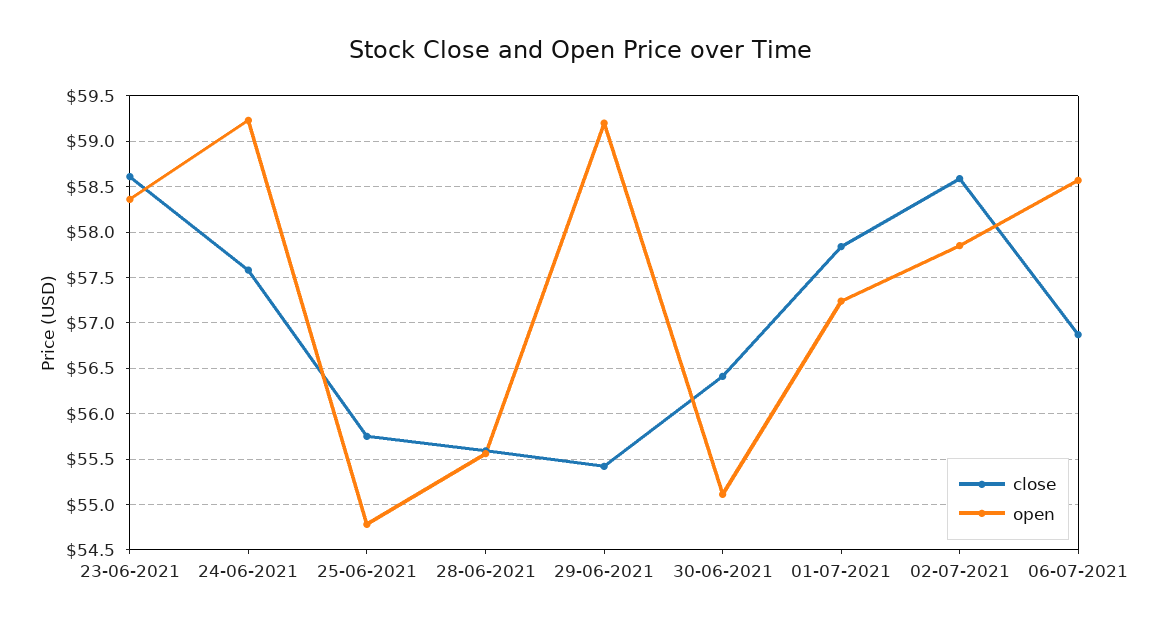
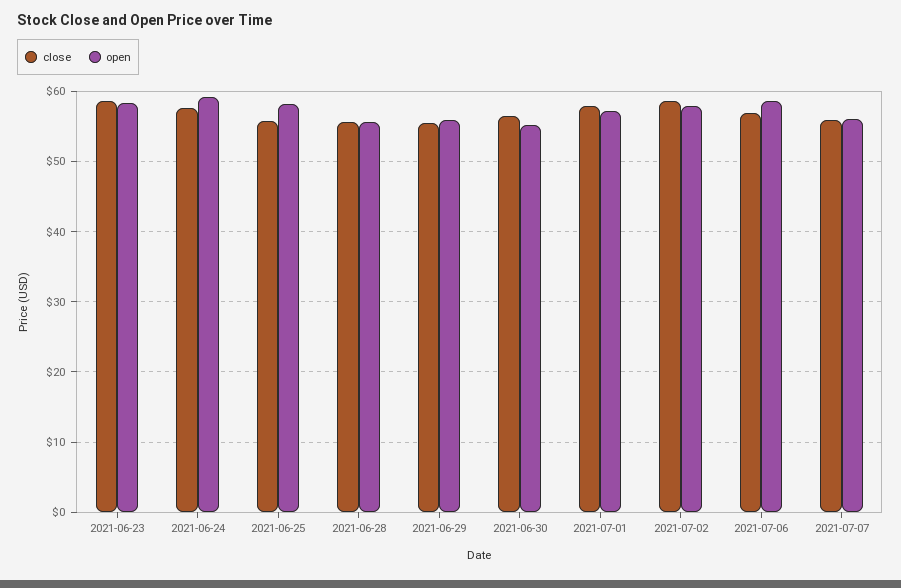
open, 25-06-2021: 54.8 -> 58
open, 29-06-2021: 59.2 -> 56
close, 2021-07-07: none -> 56
open, 2021-07-07: none -> 56

